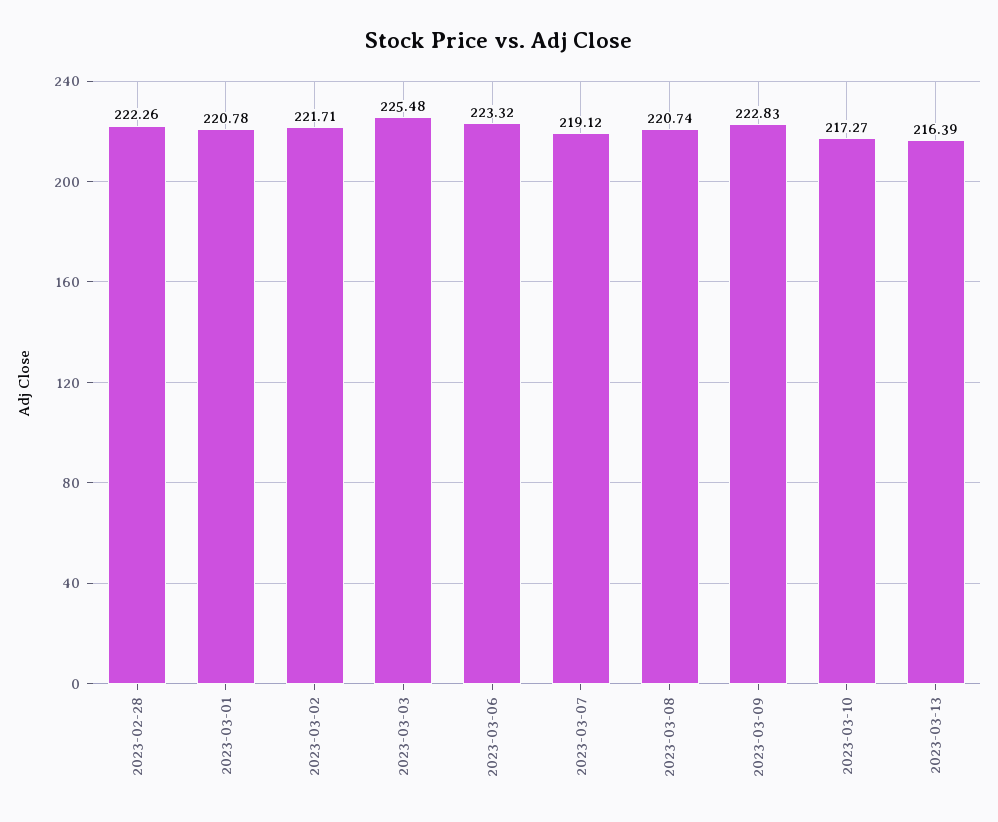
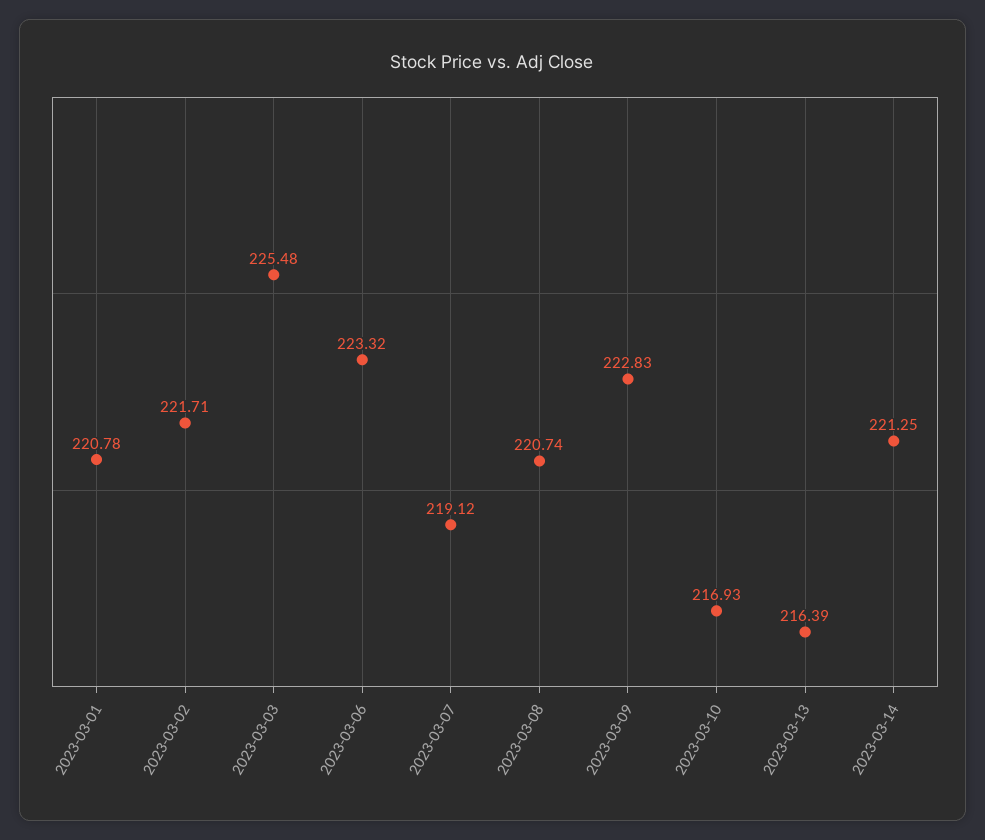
2023-02-28: 222.26 -> none
2023-03-10: 217.27 -> 216.93
2023-03-14: none -> 221.25

